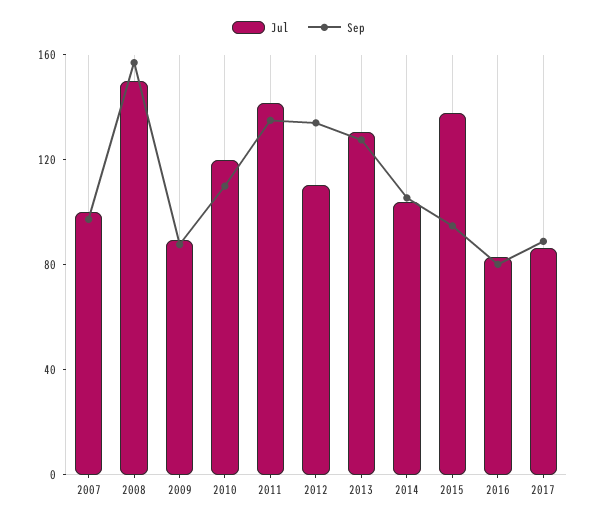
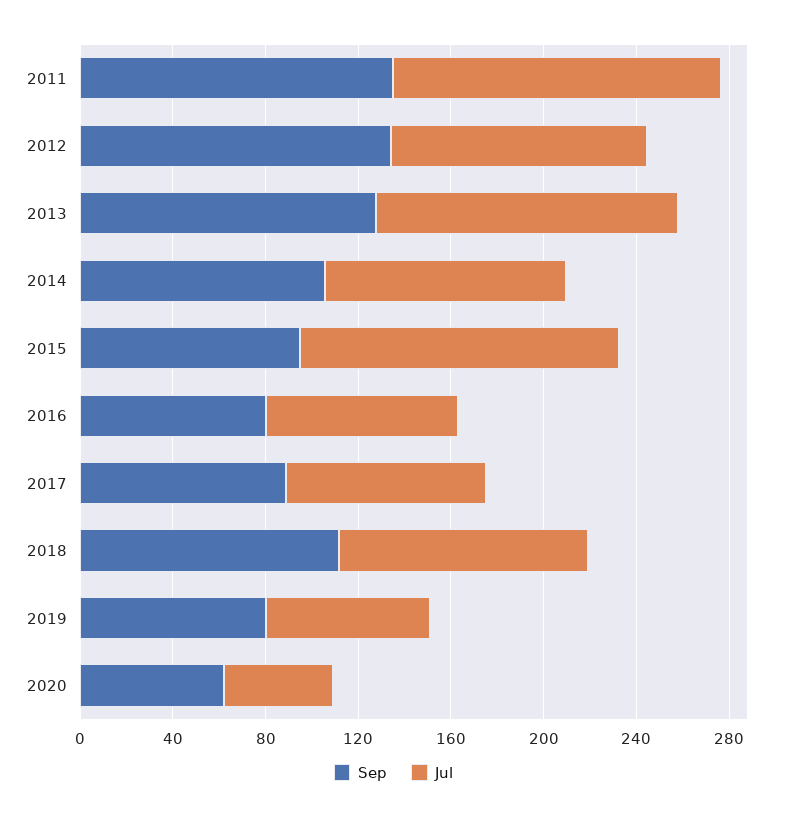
Jul, 2007: 100 -> none
Sep, 2007: 100 -> none
Jul, 2008: 150 -> none
Sep, 2008: 160 -> none
Jul, 2009: 90 -> none
Sep, 2009: 90 -> none
Jul, 2010: 120 -> none
Sep, 2010: 110 -> none
Sep, 2018: none -> 110
Jul, 2018: none -> 110
Sep, 2019: none -> 80
Jul, 2019: none -> 70
Sep, 2020: none -> 60
Jul, 2020: none -> 50

